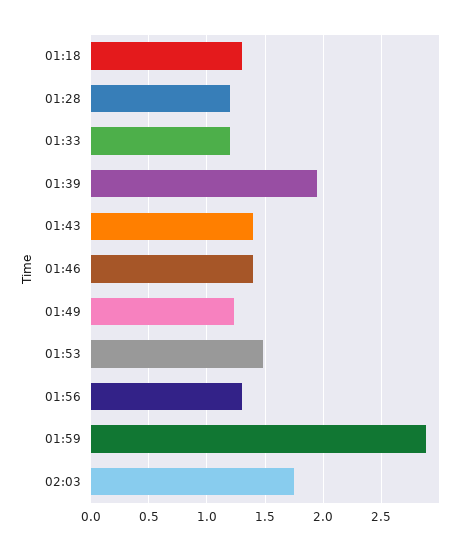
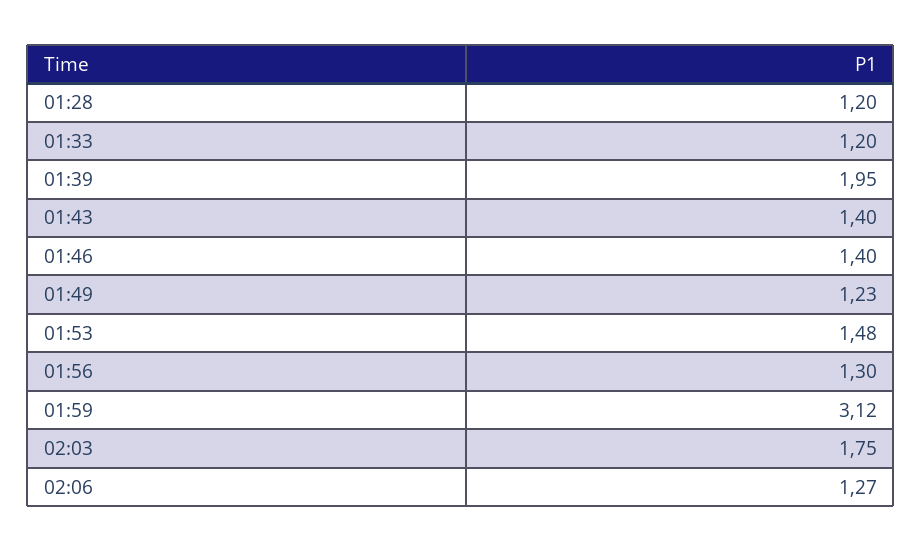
01:18: 1.3 -> none
01:59: 2.9 -> 3.12
02:06: none -> 1.27

